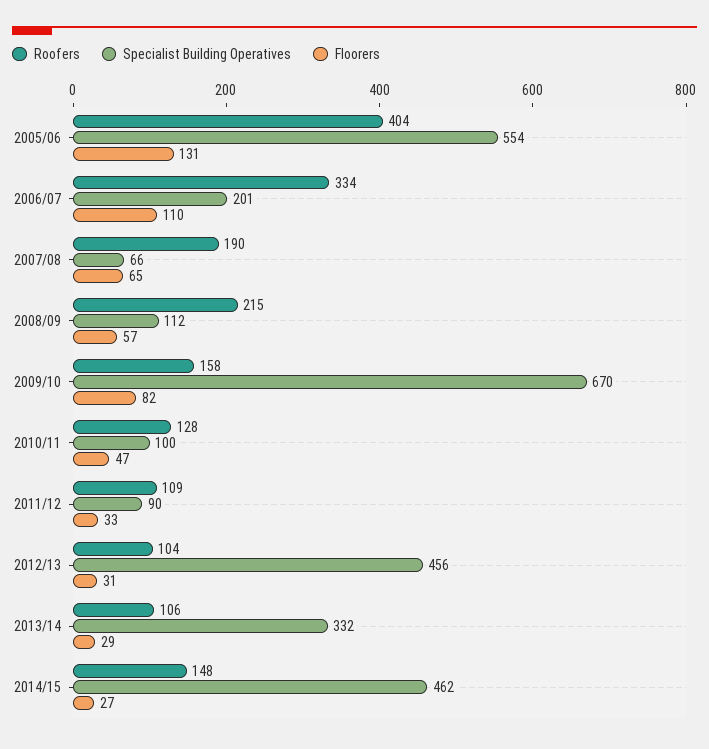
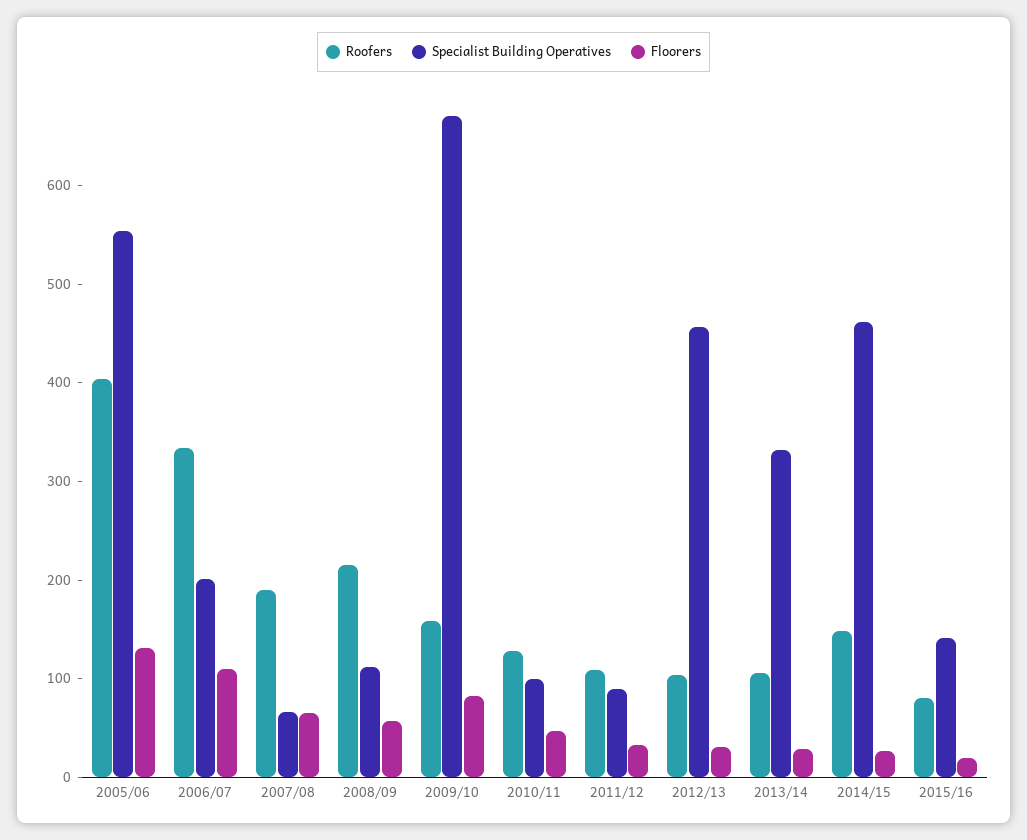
Roofers, 2015/16: none -> 80
Specialist Building Operatives, 2015/16: none -> 140
Floorers, 2015/16: none -> 20

